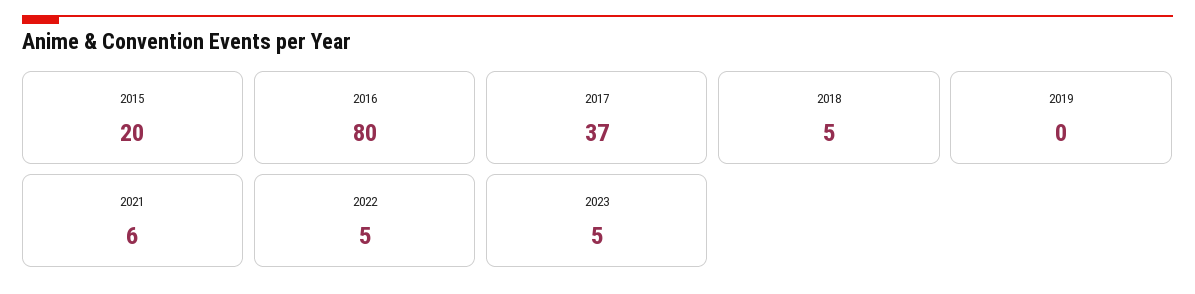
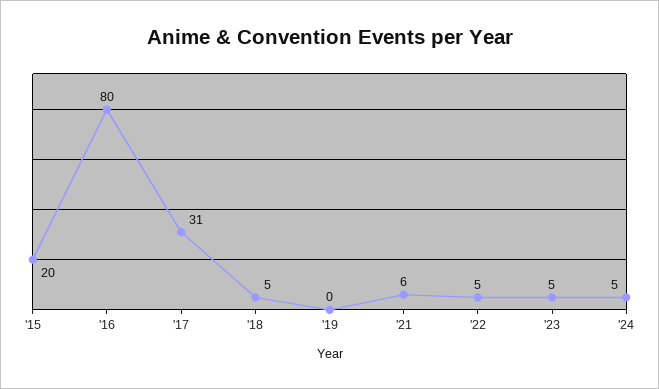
2017: 37 -> 31
'24: none -> 5

